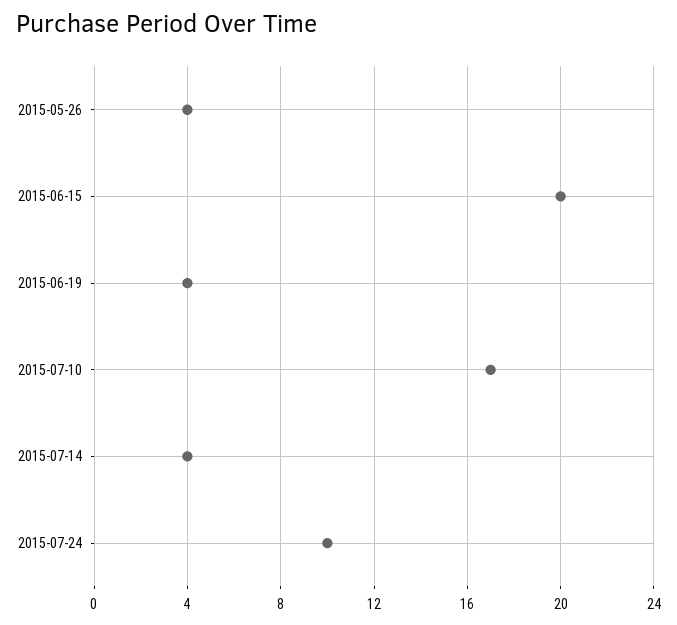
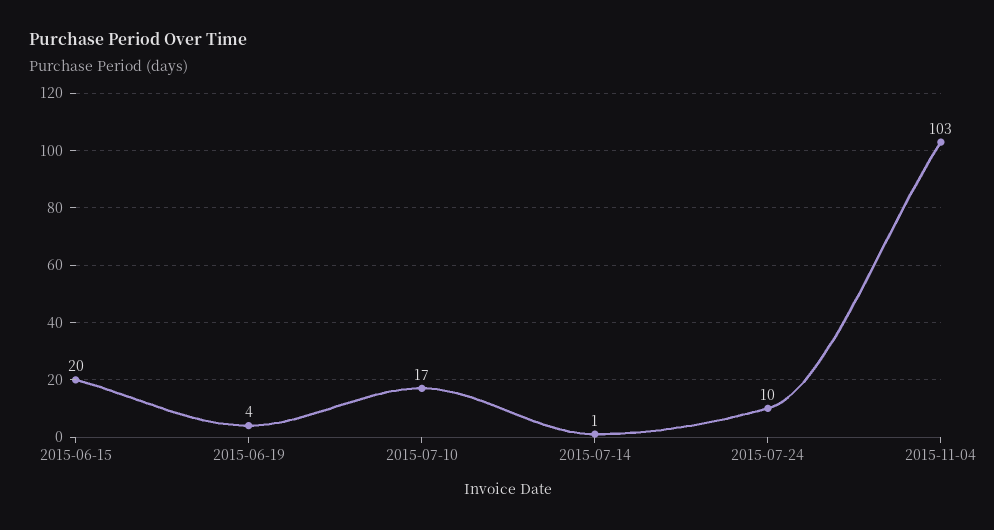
2015-05-26: 4 -> none
2015-07-14: 4 -> 1
2015-11-04: none -> 103

